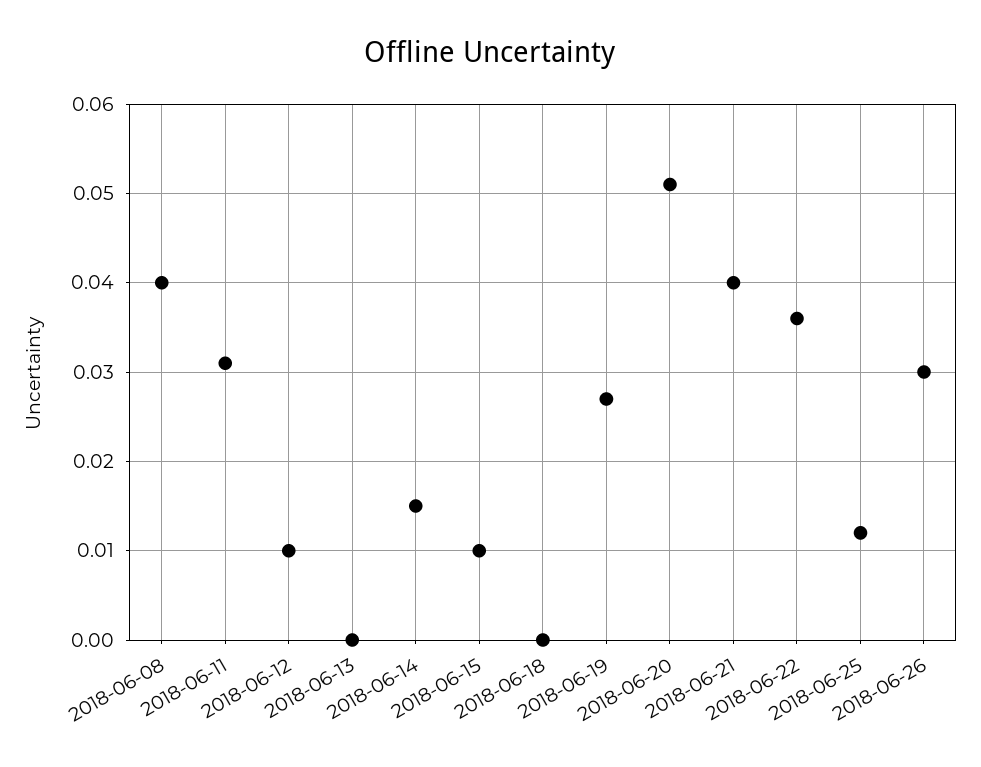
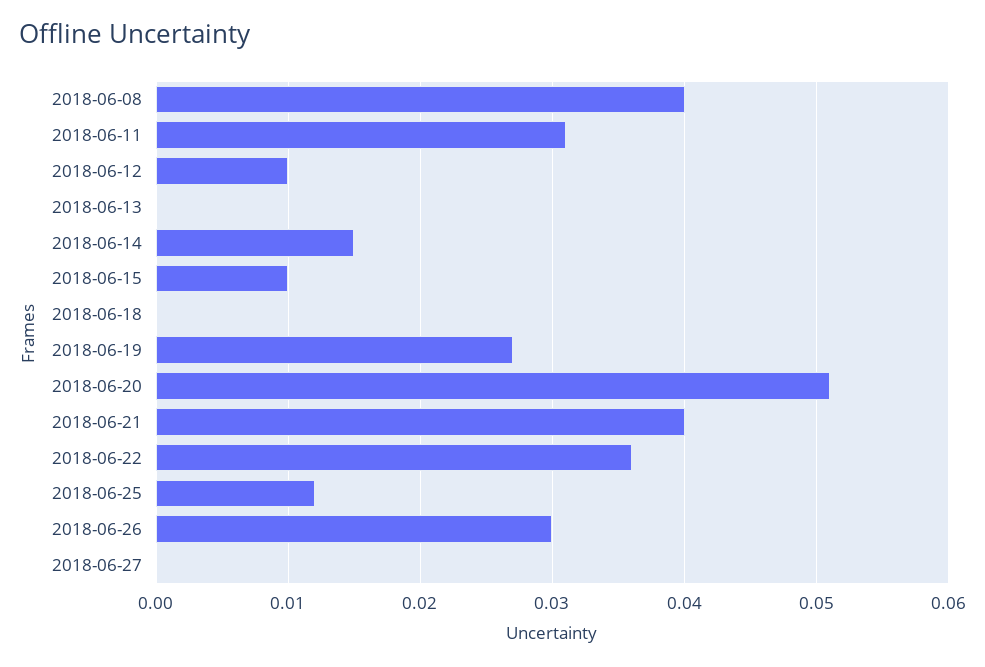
2018-06-27: none -> 0

